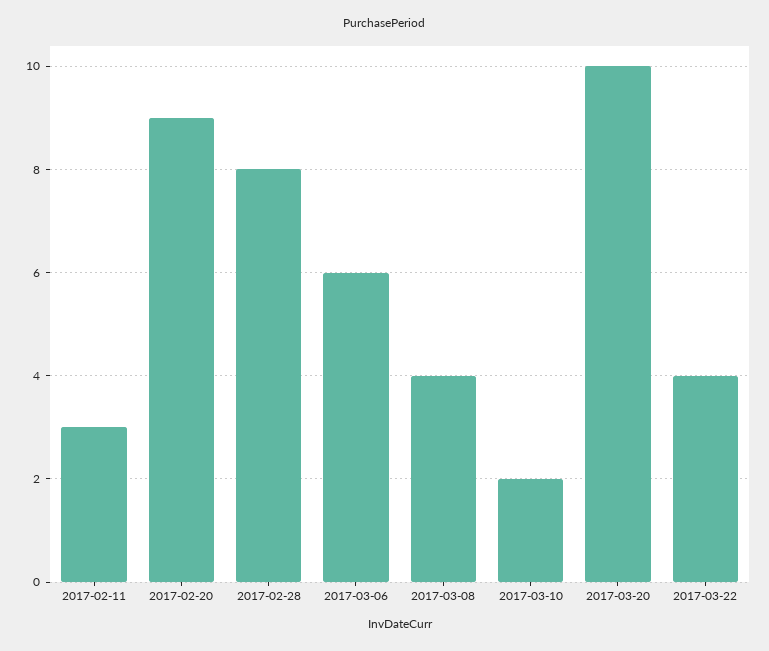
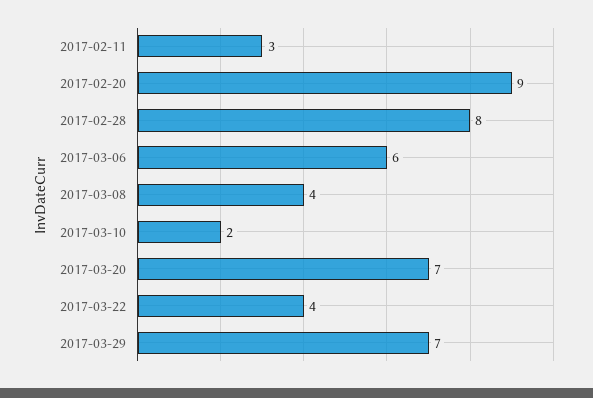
2017-03-20: 10 -> 7
2017-03-29: none -> 7

